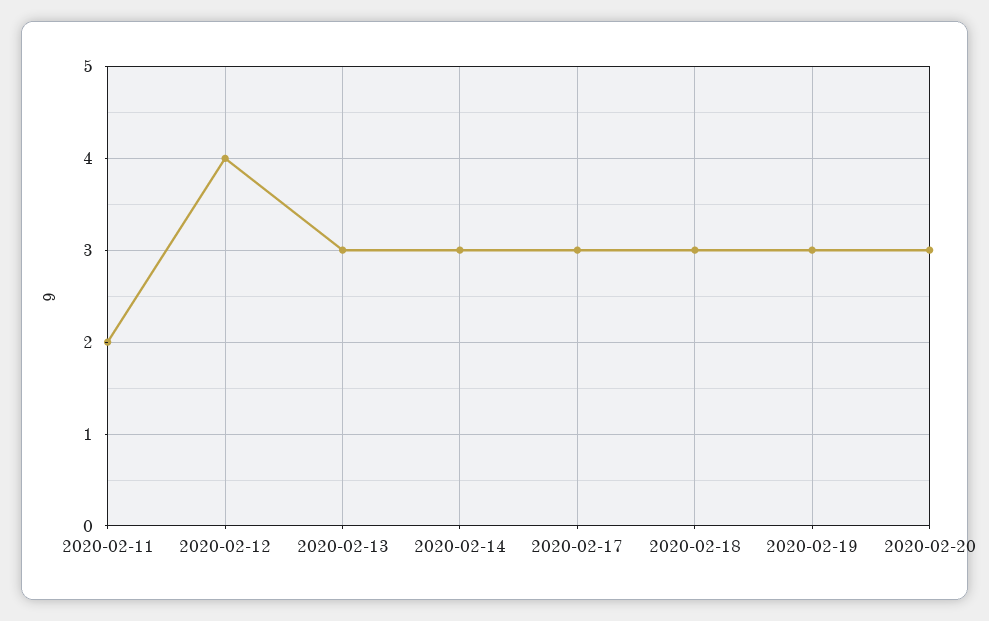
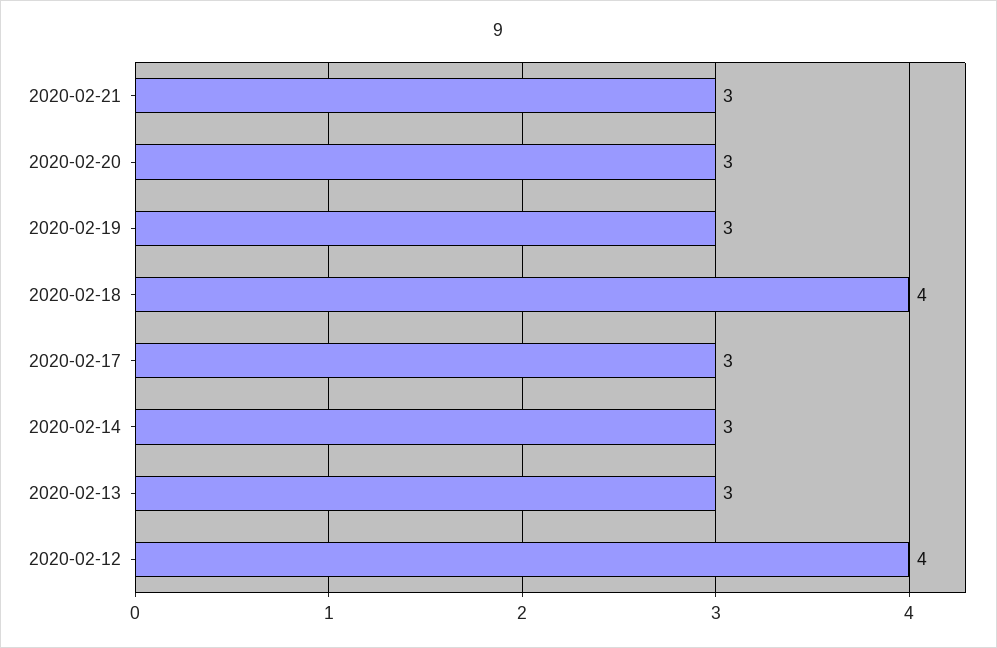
2020-02-11: 2 -> none
2020-02-18: 3 -> 4
2020-02-21: none -> 3

